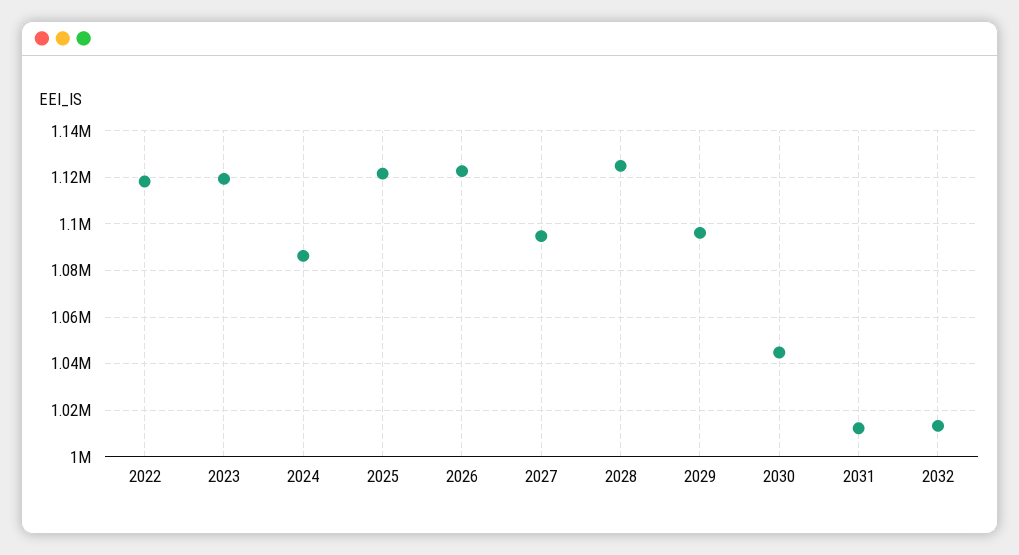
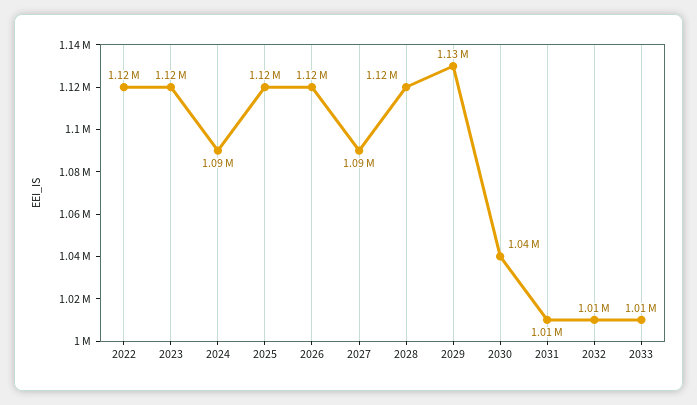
2029: 1095000 -> 1130000
2033: none -> 1010000

